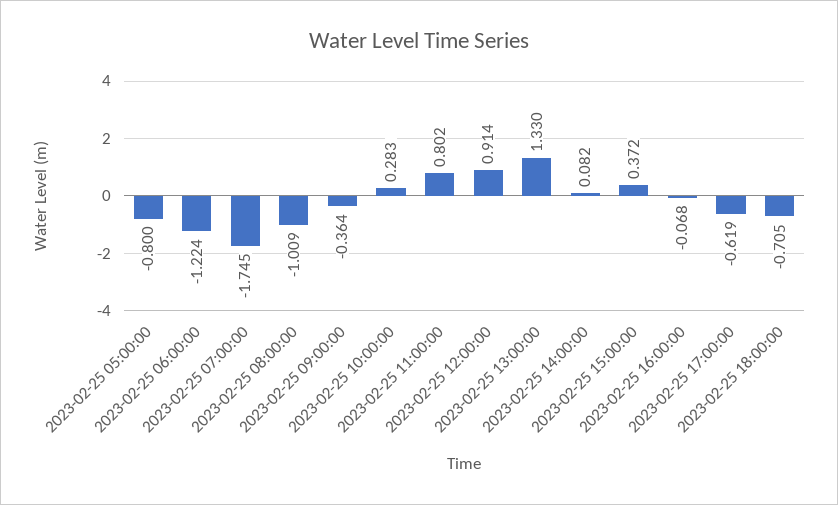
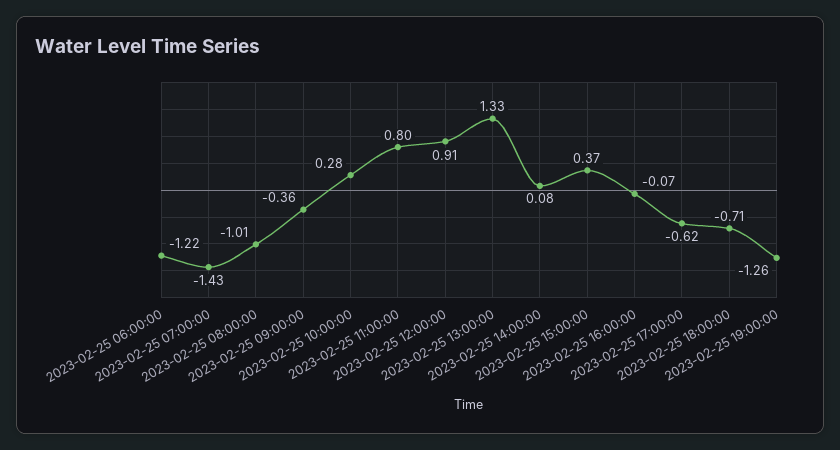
2023-02-25 05:00:00: -0.8 -> none
2023-02-25 07:00:00: -1.745 -> -1.43
2023-02-25 19:00:00: none -> -1.26

